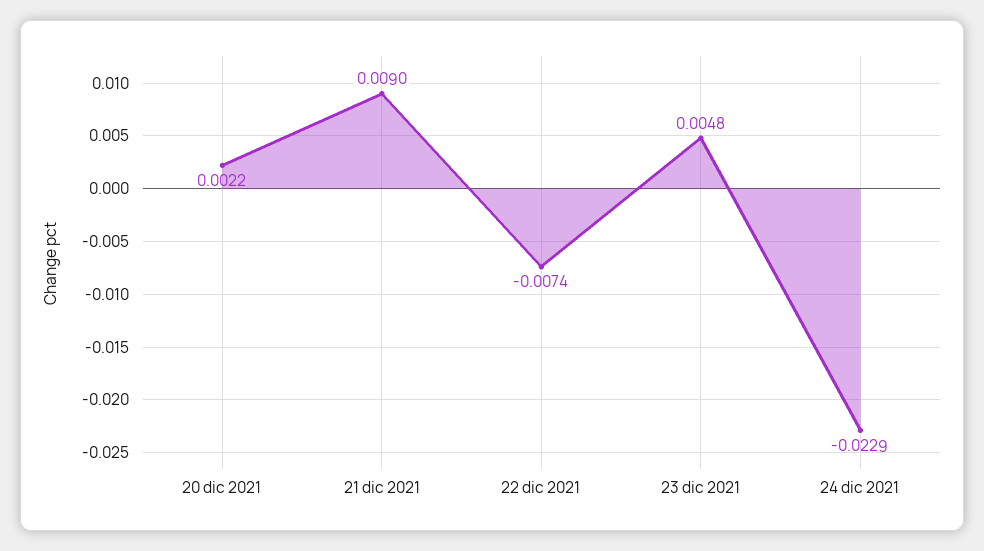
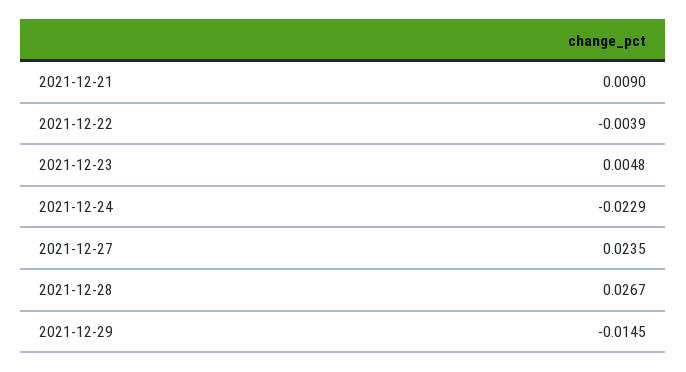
20 dic 2021: 0.0022 -> none
22 dic 2021: -0.0074 -> -0.0039
2021-12-27: none -> 0.0235
2021-12-28: none -> 0.0267
2021-12-29: none -> -0.0145

